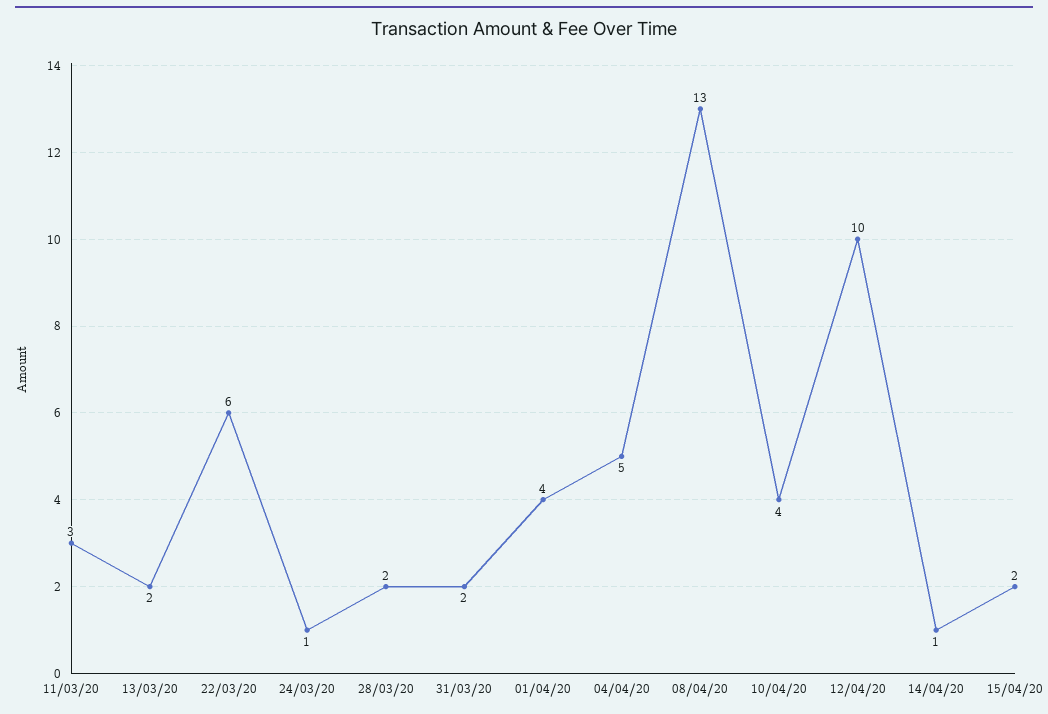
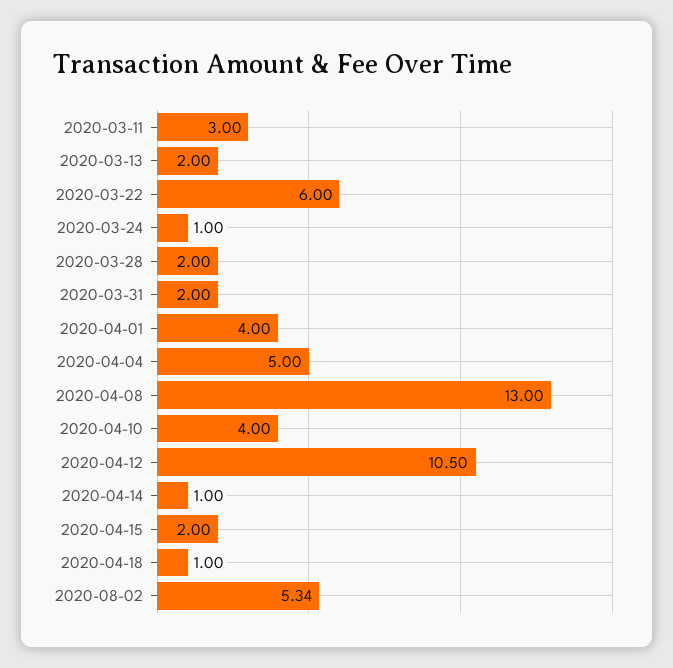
12/04/20: 10 -> 10.5
2020-04-18: none -> 1
2020-08-02: none -> 5.34

